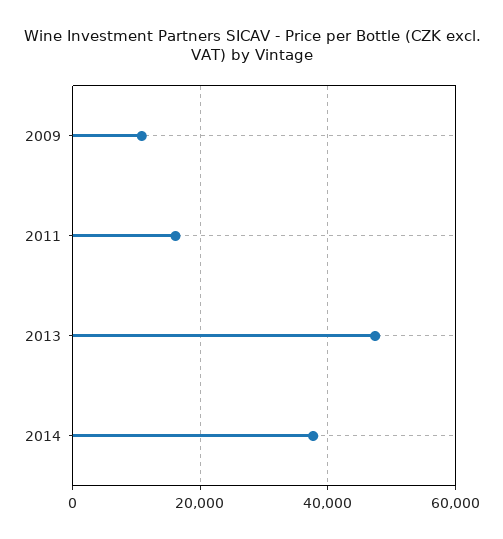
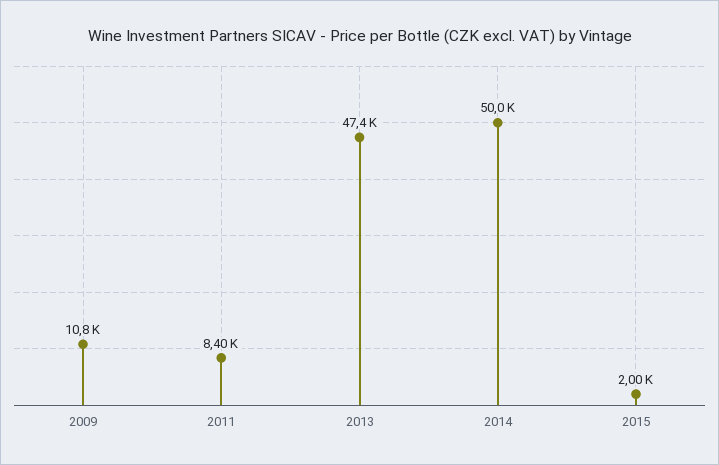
2011: 16000 -> 8400
2014: 38000 -> 50000
2015: none -> 2000

